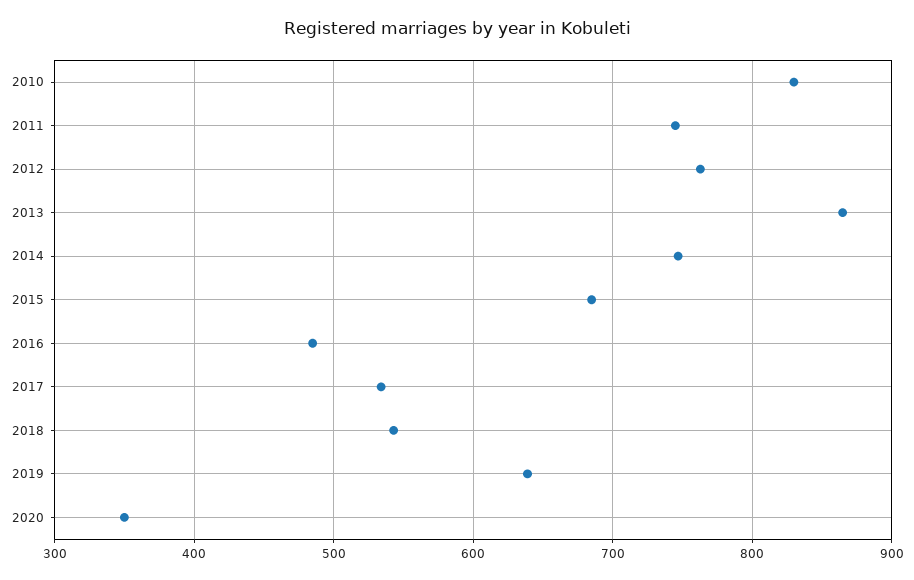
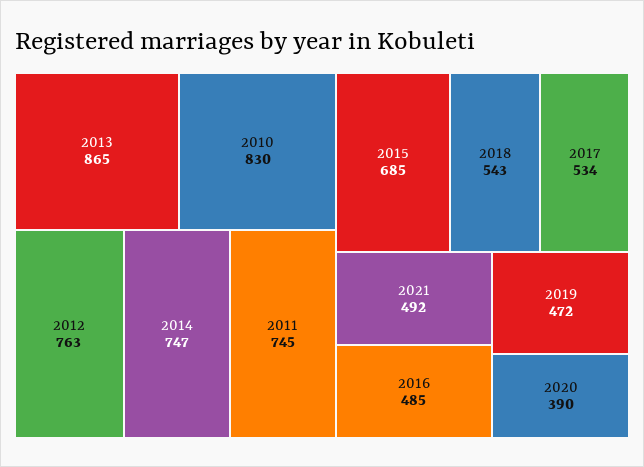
2019: 640 -> 472
2020: 350 -> 390
2021: none -> 492

